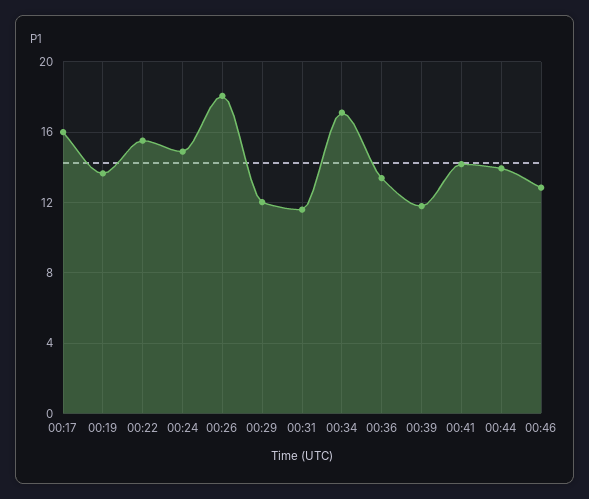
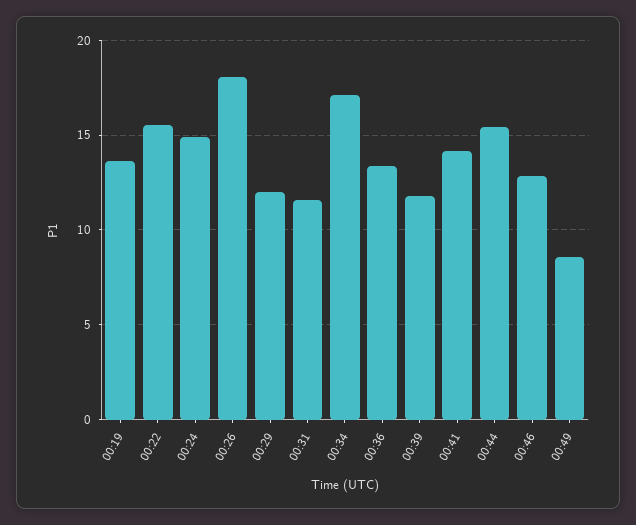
00:17: 16 -> none
00:44: 14 -> 15.5
00:49: none -> 8.5

